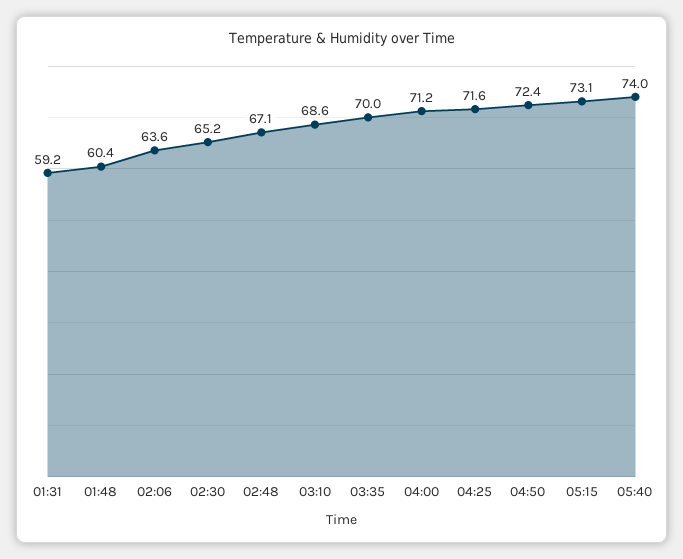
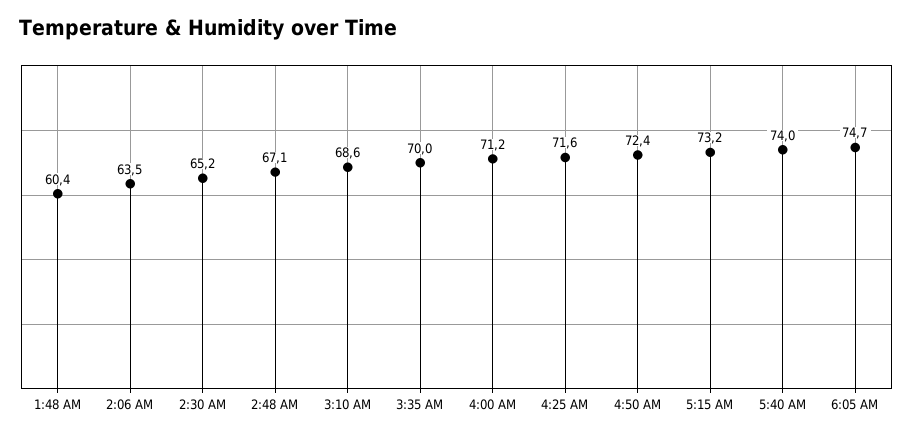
01:31: 59.2 -> none
02:06: 63.6 -> 63.5
05:15: 73.1 -> 73.2
6:05 AM: none -> 74.7

